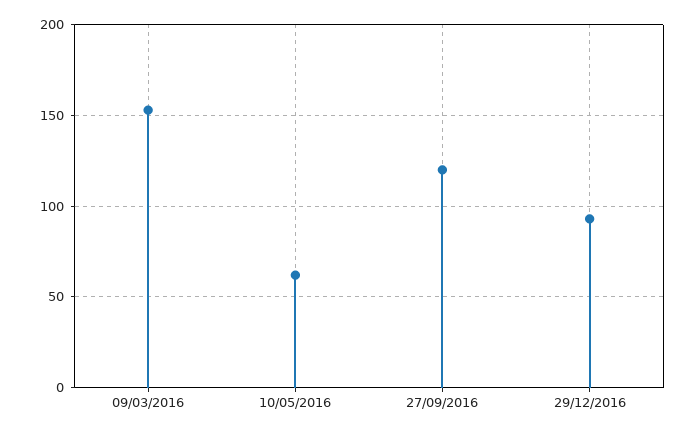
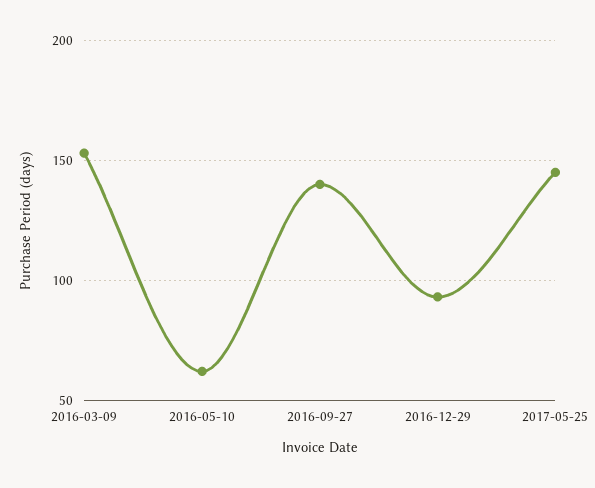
27/09/2016: 120 -> 140
2017-05-25: none -> 145

